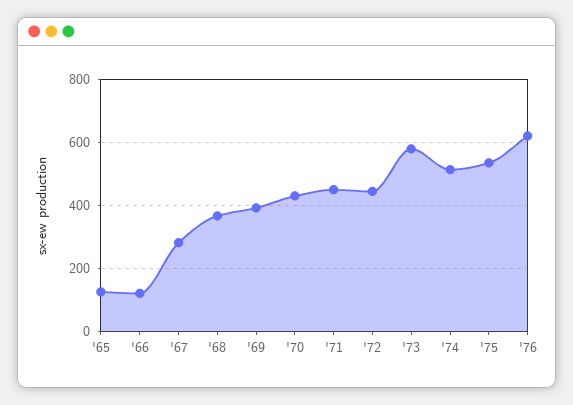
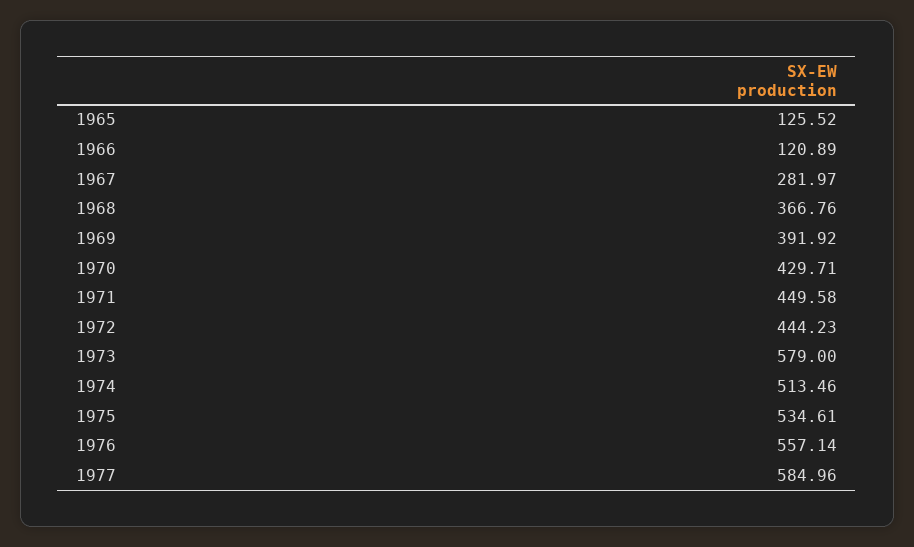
'76: 620 -> 557.14
1977: none -> 584.96

